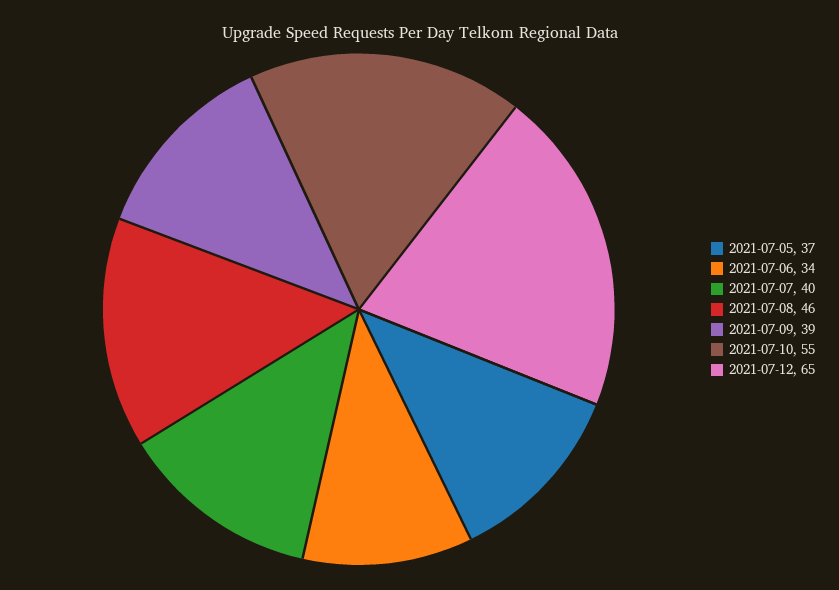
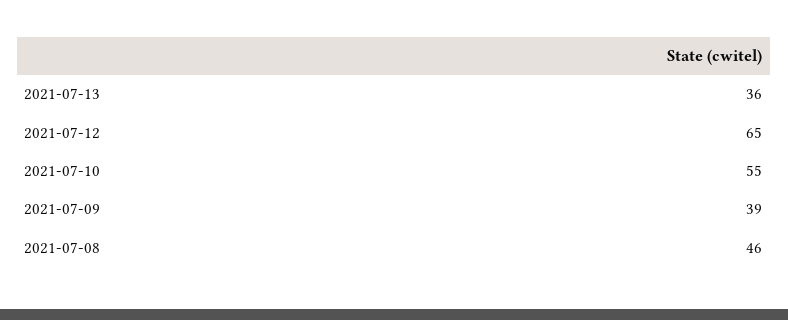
2021-07-05: 37 -> none
2021-07-06: 34 -> none
2021-07-07: 40 -> none
2021-07-13: none -> 36

